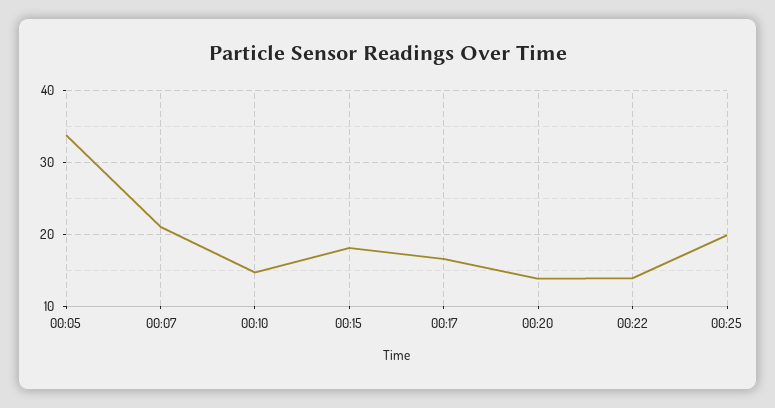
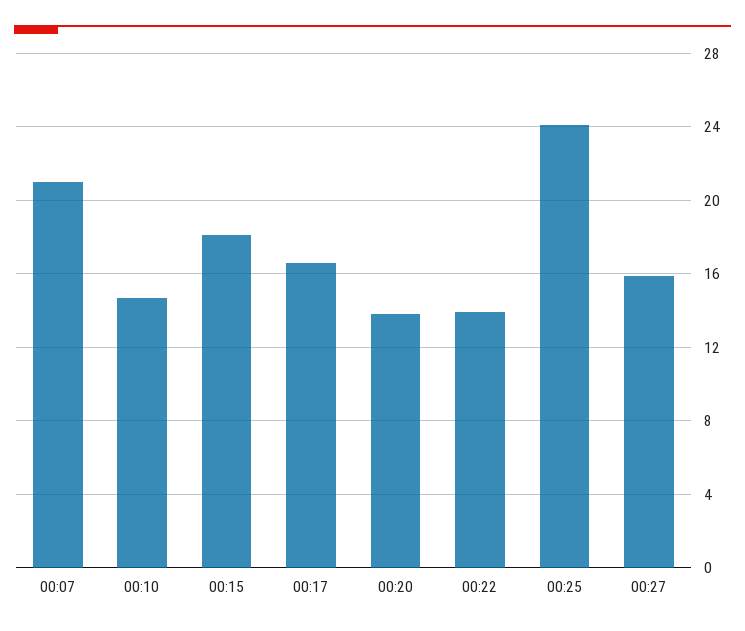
00:05: 34 -> none
00:25: 20 -> 24
00:27: none -> 16

